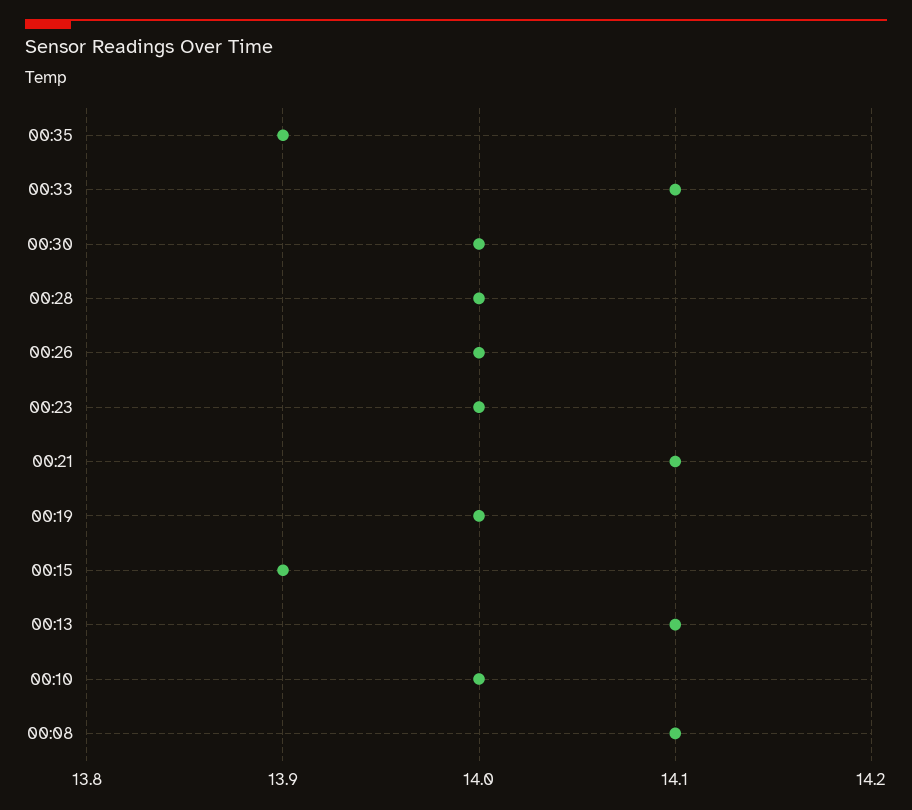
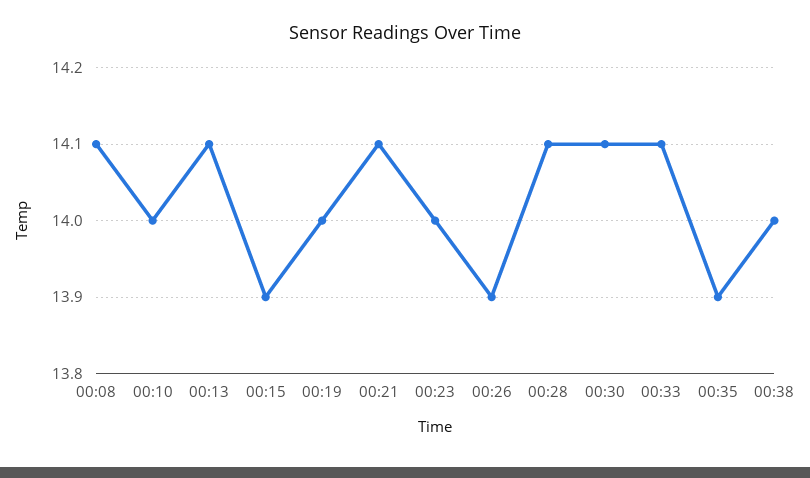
00:30: 14 -> 14.1
00:28: 14 -> 14.1
00:26: 14 -> 13.9
00:38: none -> 14

